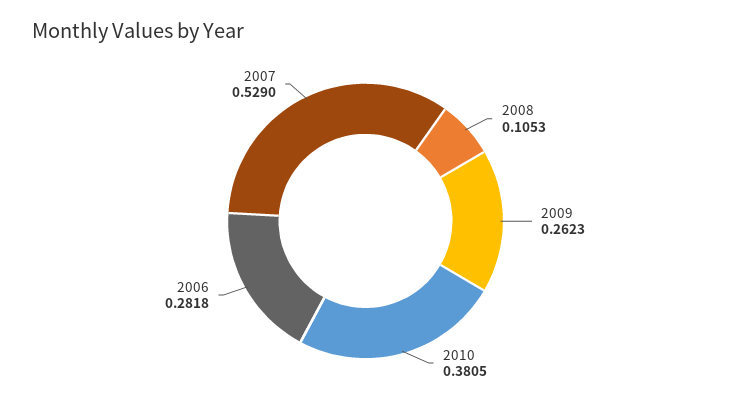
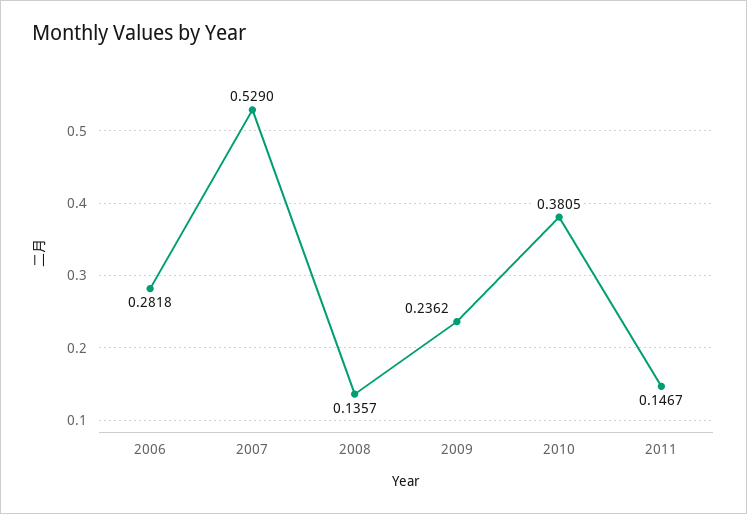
2008: 0.1053 -> 0.1357
2009: 0.2623 -> 0.2362
2011: none -> 0.1467

